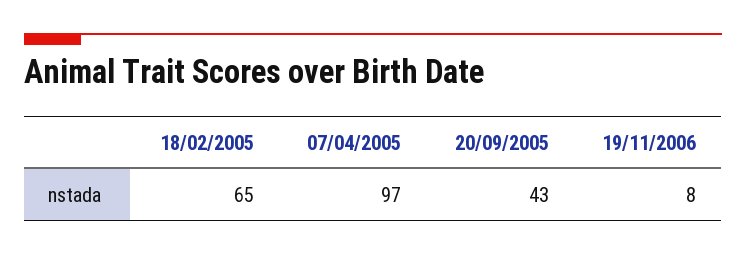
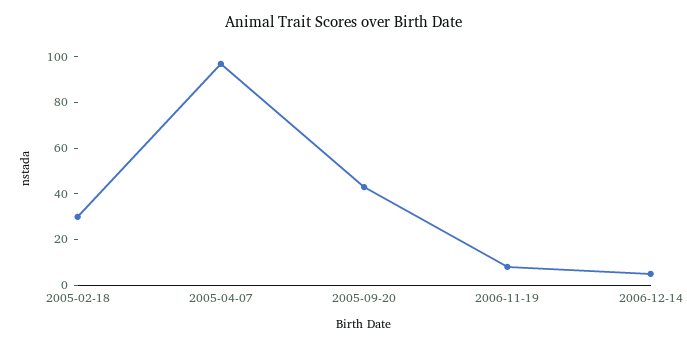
18/02/2005: 65 -> 30
2006-12-14: none -> 5

